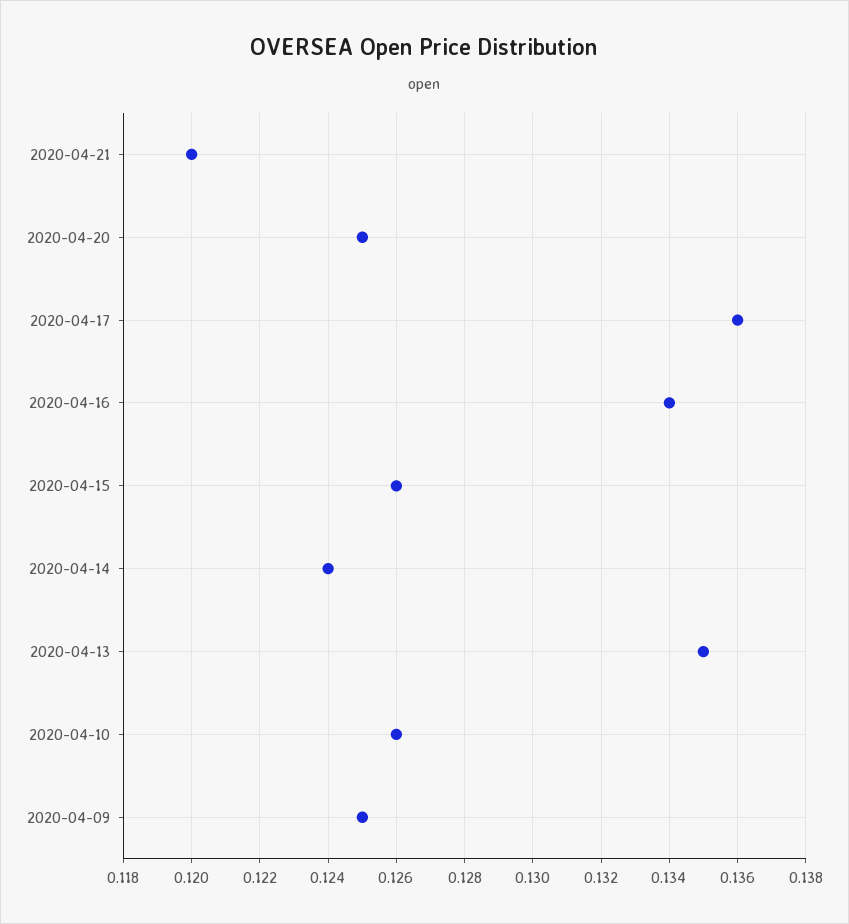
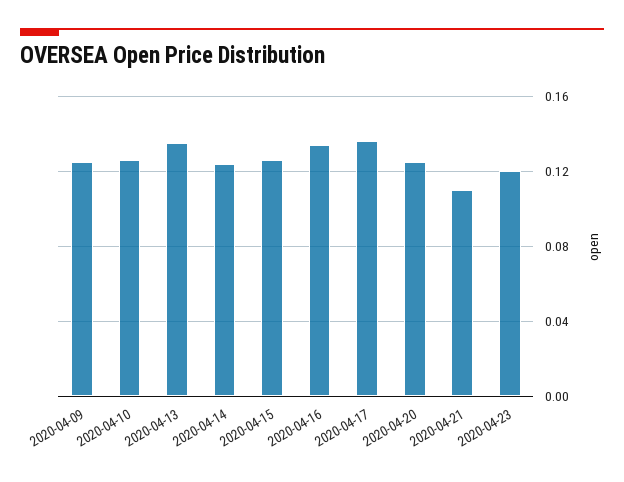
2020-04-21: 0.12 -> 0.11
2020-04-23: none -> 0.12

